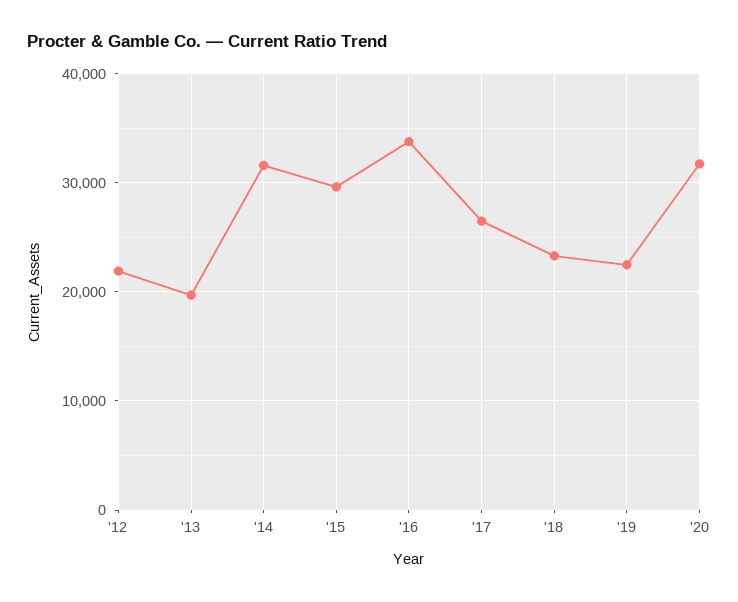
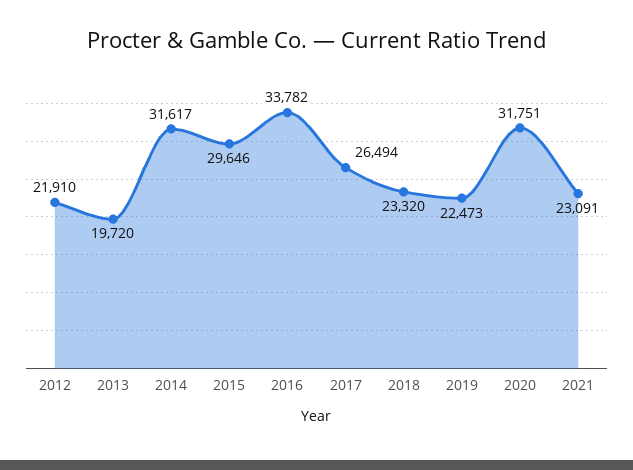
2021: none -> 23091

